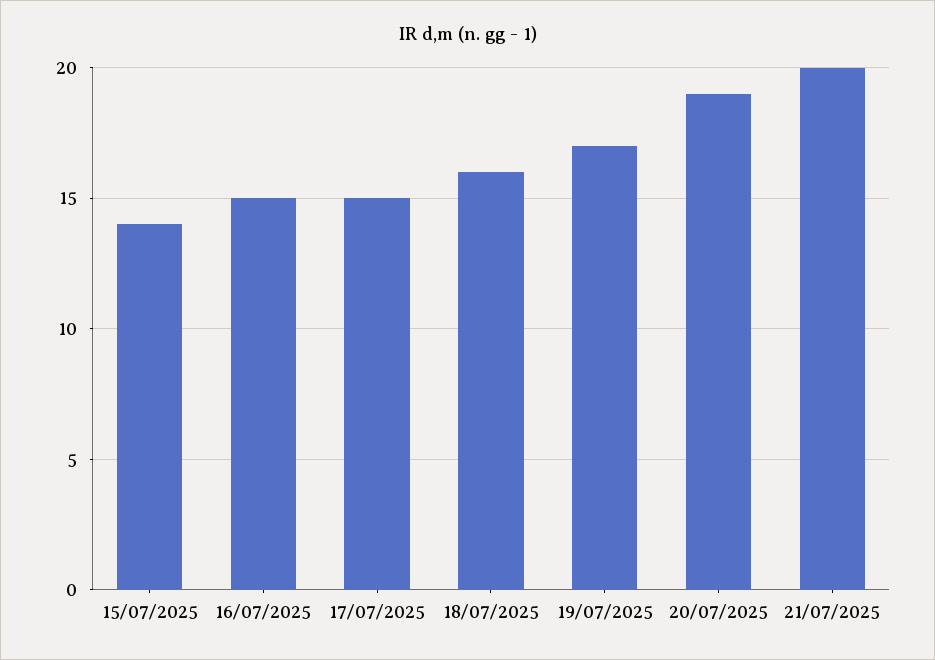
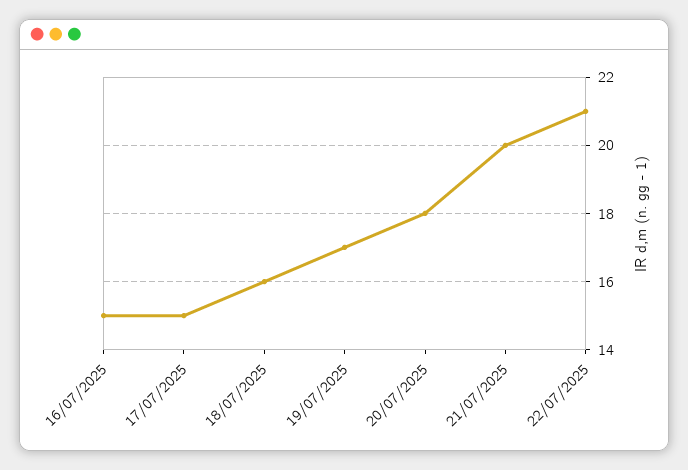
15/07/2025: 14 -> none
20/07/2025: 19 -> 18
22/07/2025: none -> 21

